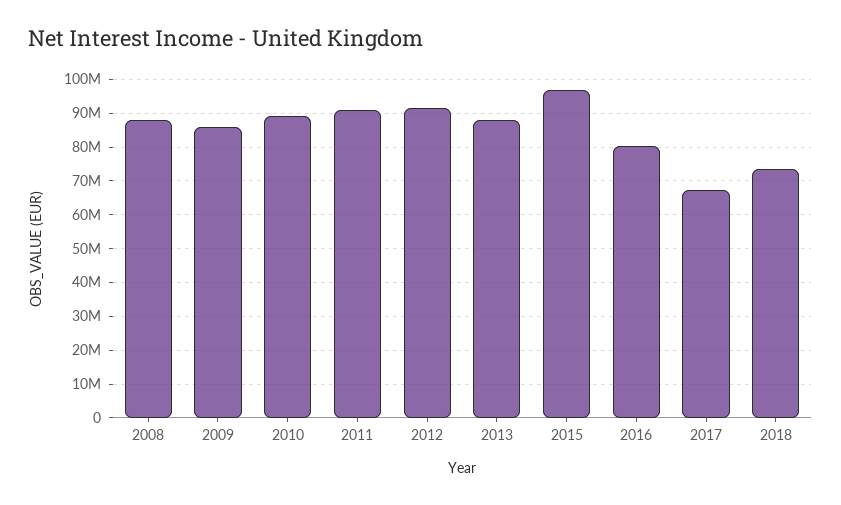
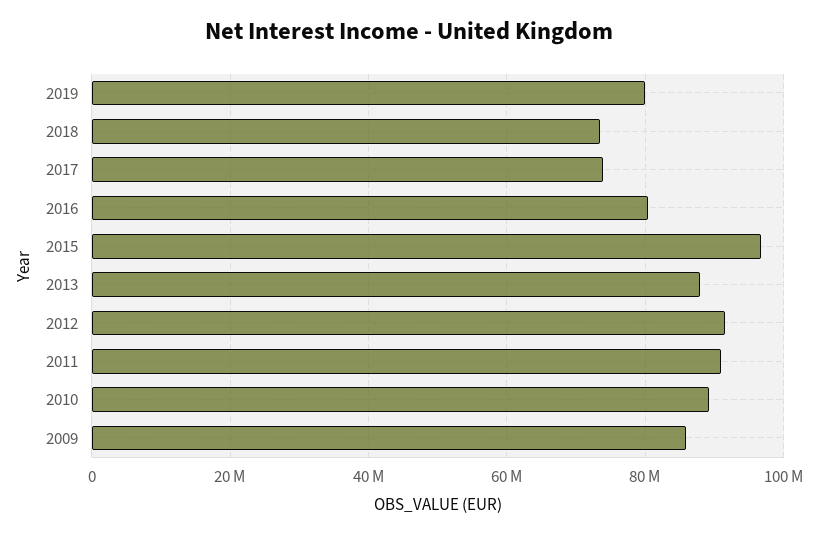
2008: 88000000 -> none
2017: 68000000 -> 74000000
2019: none -> 80000000

